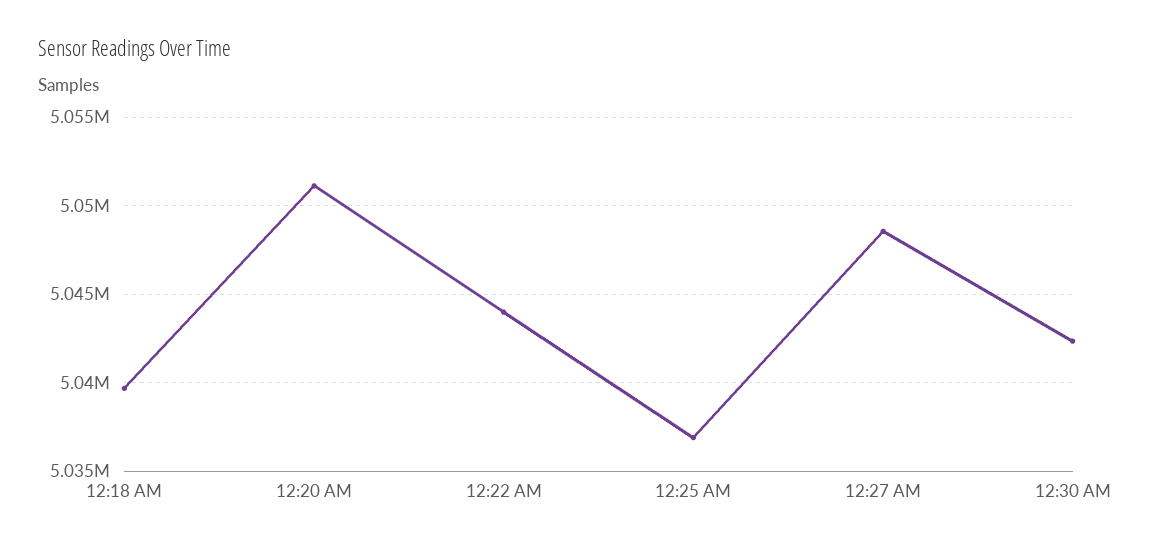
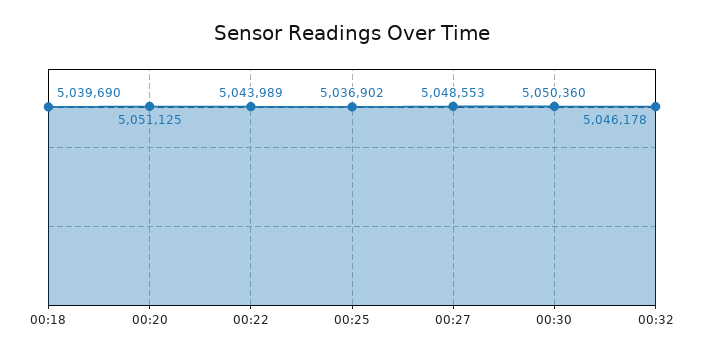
12:30 AM: 5042500 -> 5050360
00:32: none -> 5046178

